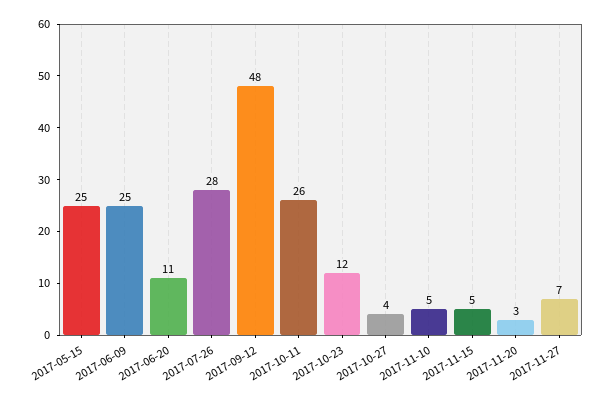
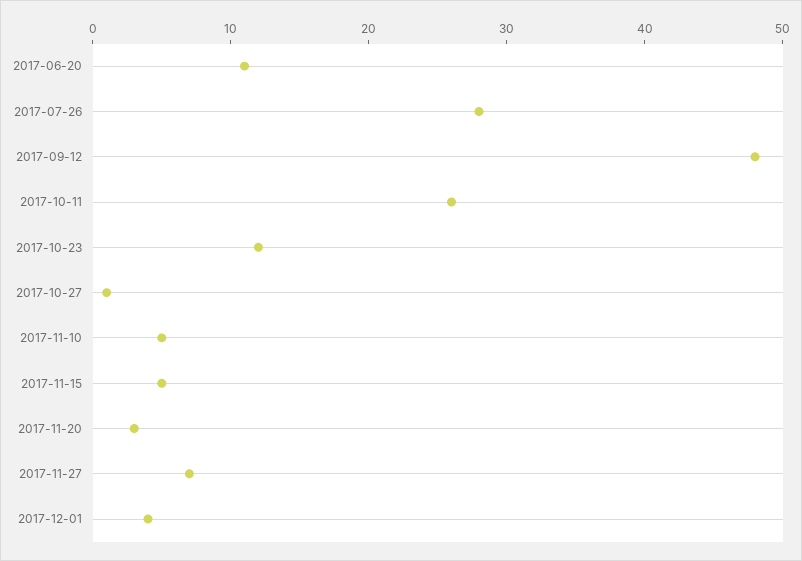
2017-05-15: 25 -> none
2017-06-09: 25 -> none
2017-10-27: 4 -> 1
2017-12-01: none -> 4

